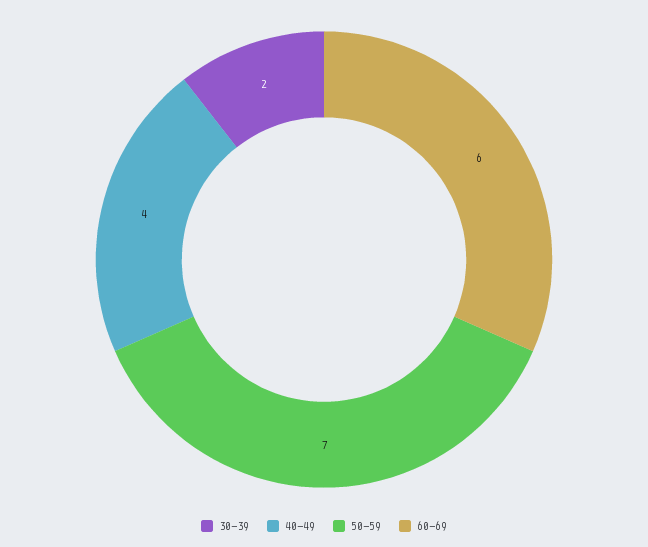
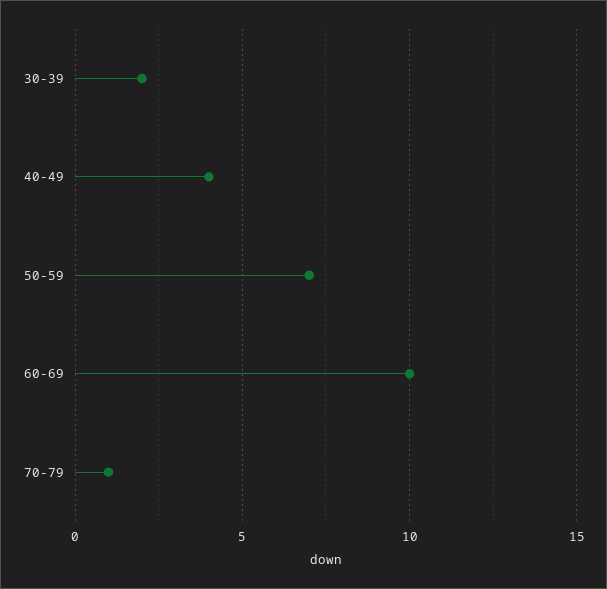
60-69: 6 -> 10
70-79: none -> 1

